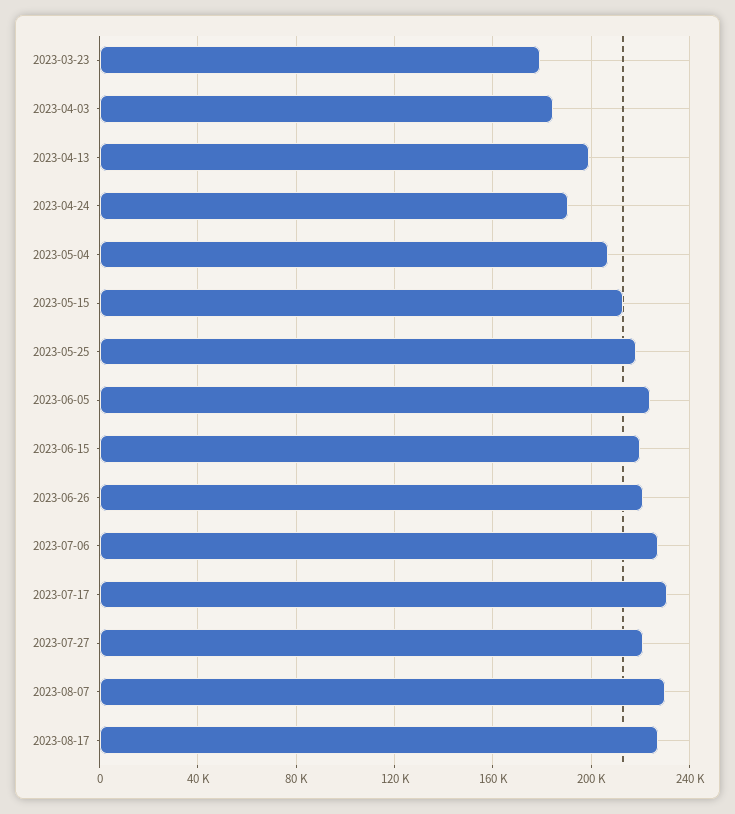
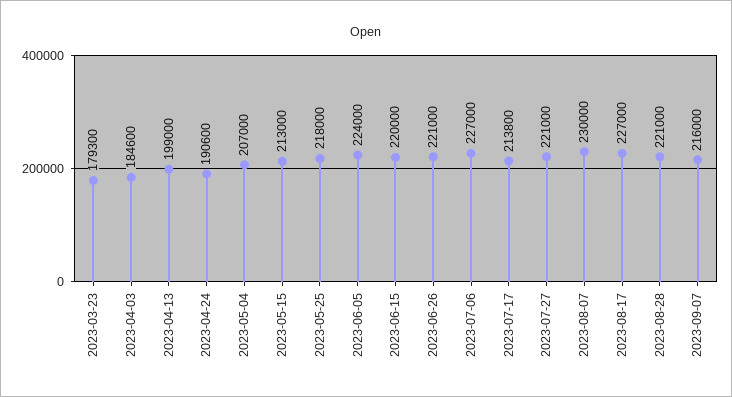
2023-07-17: 230000 -> 213800
2023-08-28: none -> 221000
2023-09-07: none -> 216000

